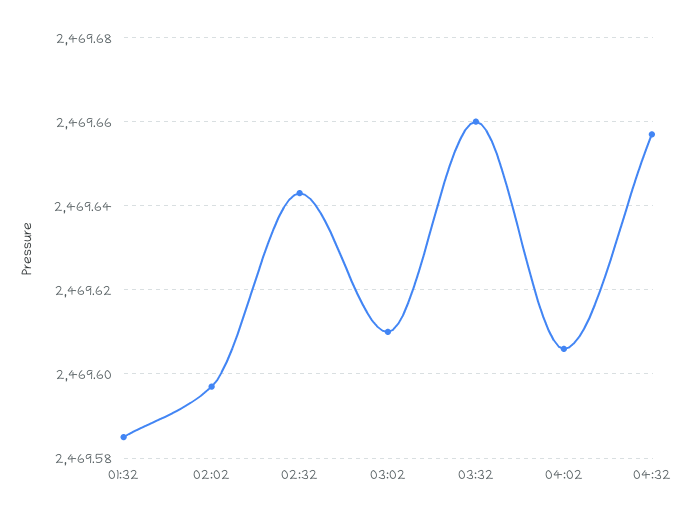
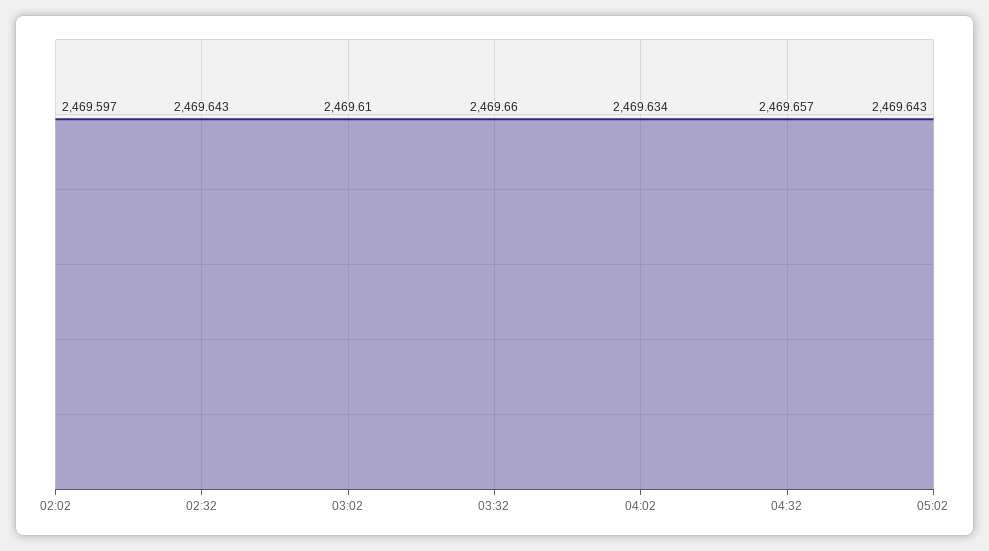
01:32: 2469.585 -> none
04:02: 2469.605 -> 2469.634
05:02: none -> 2469.643

